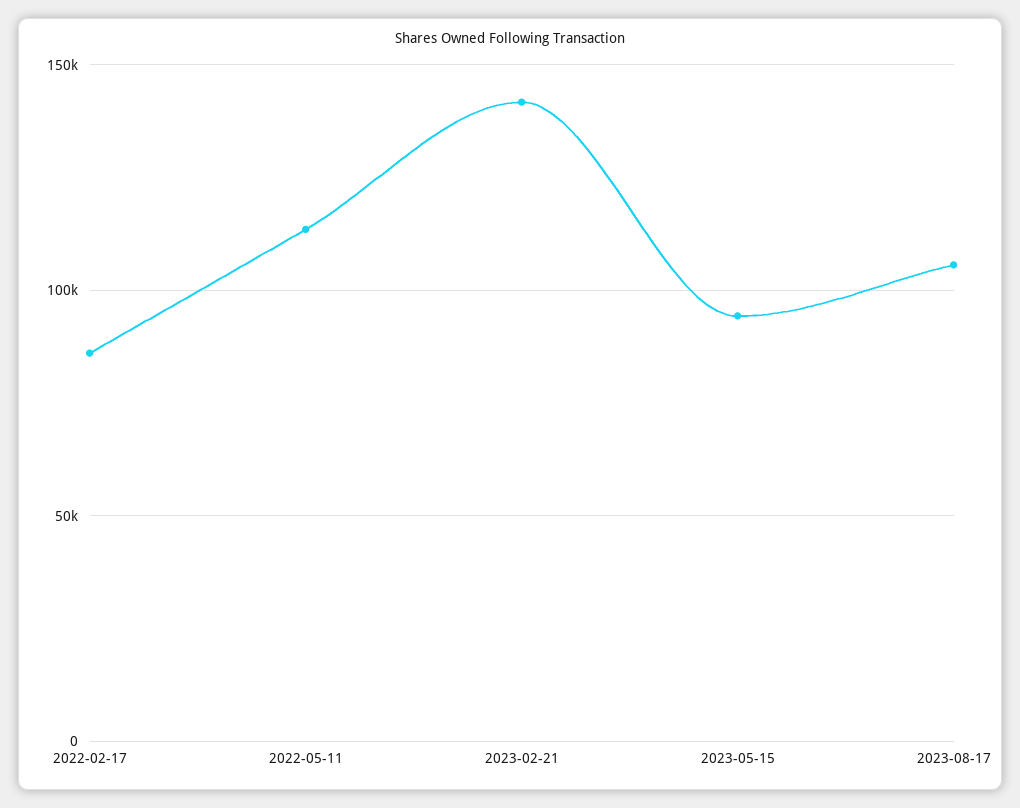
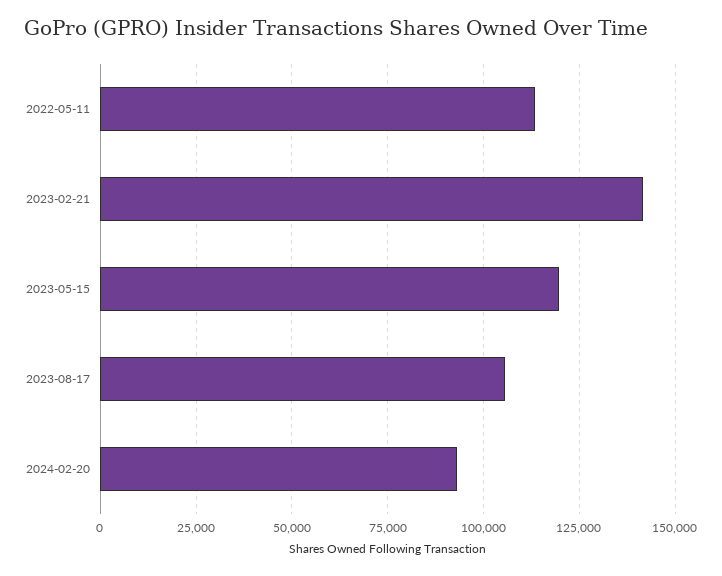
2022-02-17: 85000 -> none
2023-05-15: 95000 -> 120000
2024-02-20: none -> 92500

